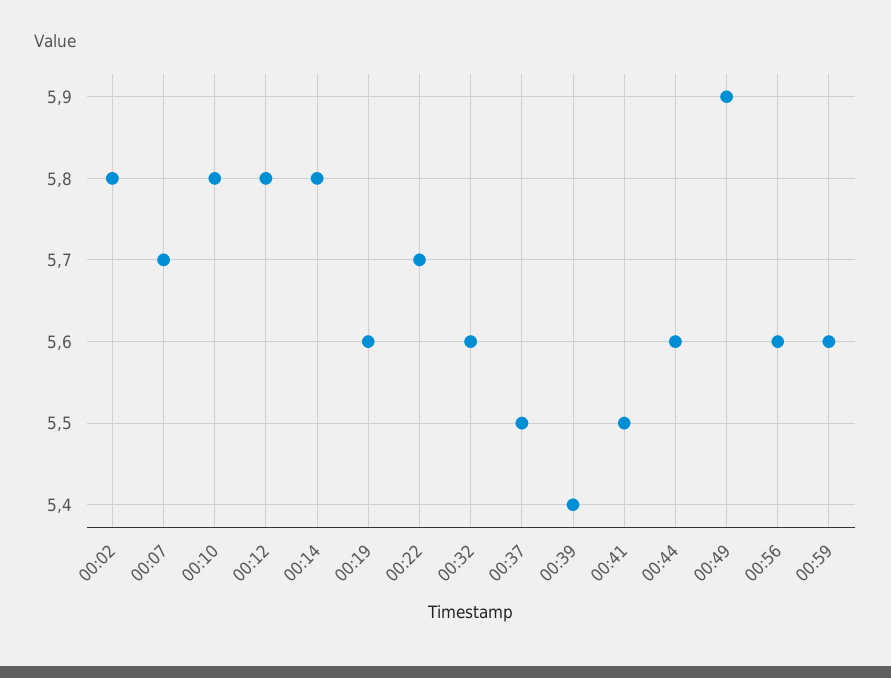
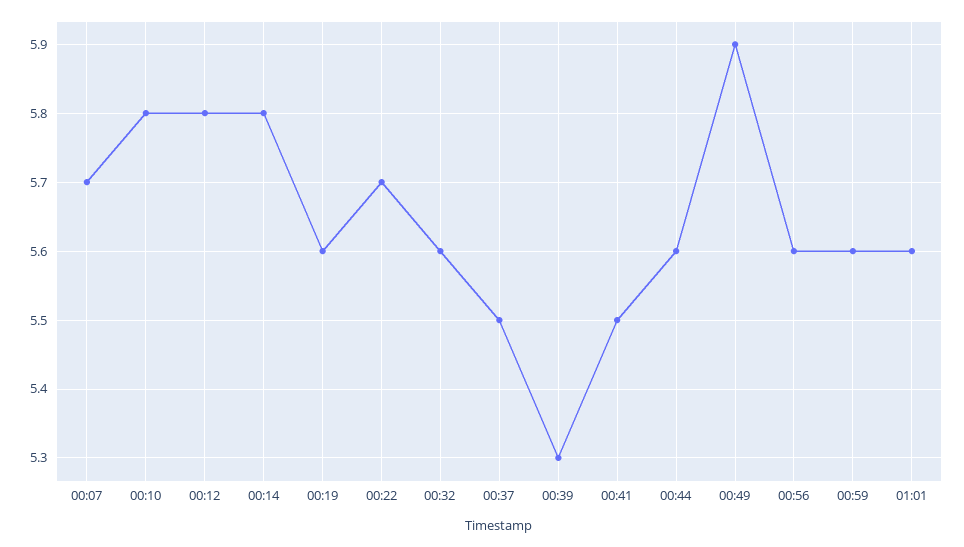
00:02: 5.8 -> none
00:39: 5.4 -> 5.3
01:01: none -> 5.6

